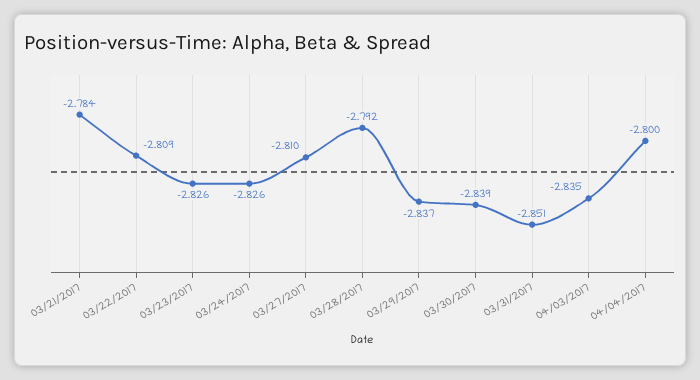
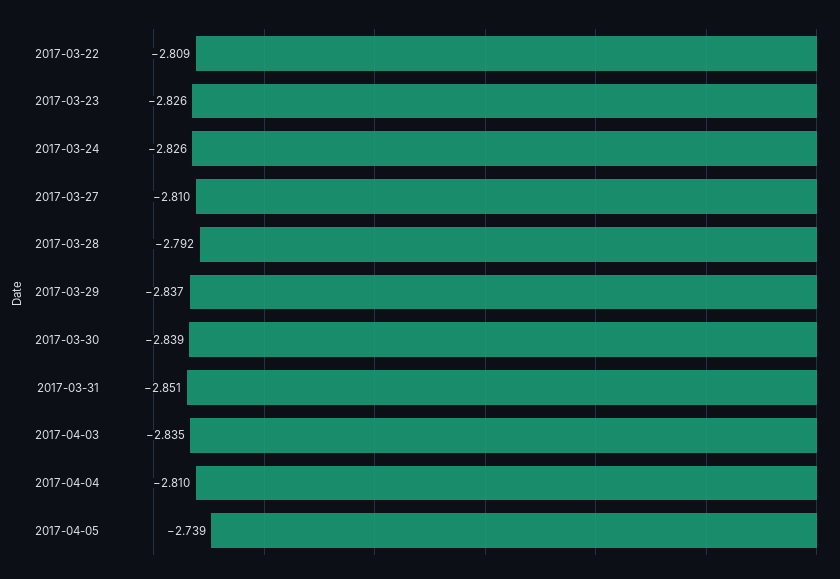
03/21/2017: -2.784 -> none
04/04/2017: -2.8 -> -2.81
2017-04-05: none -> -2.739

